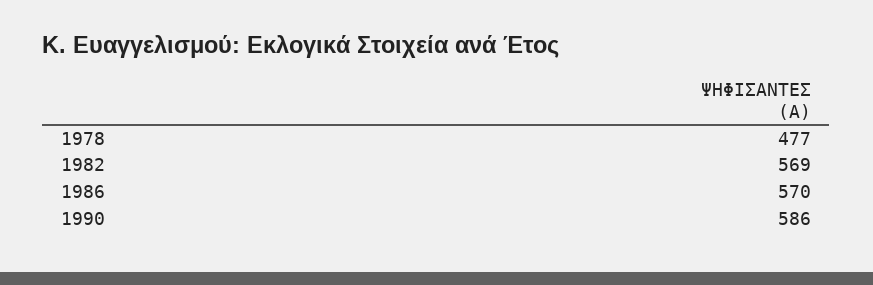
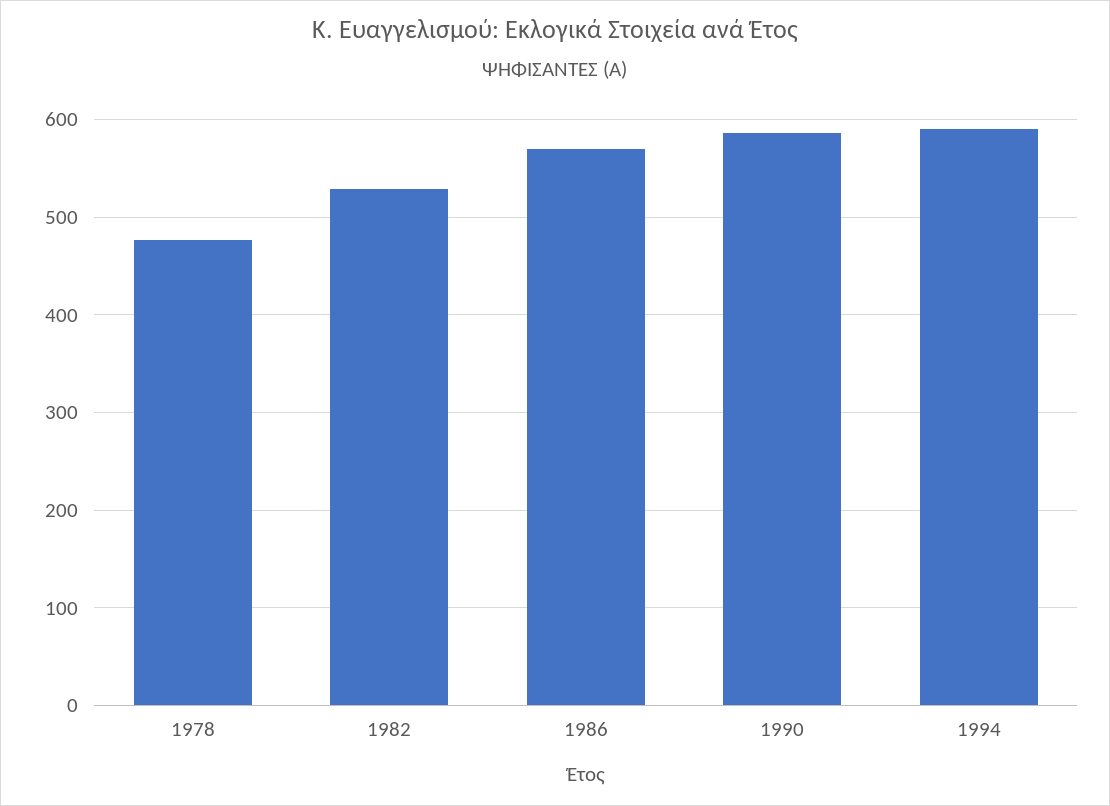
1982: 569 -> 530
1994: none -> 590

